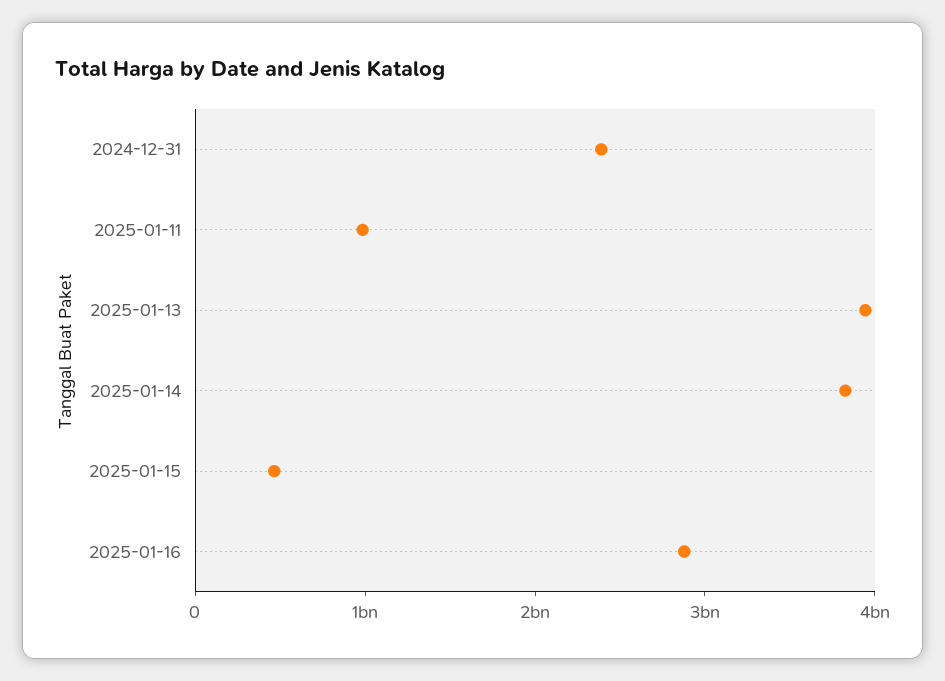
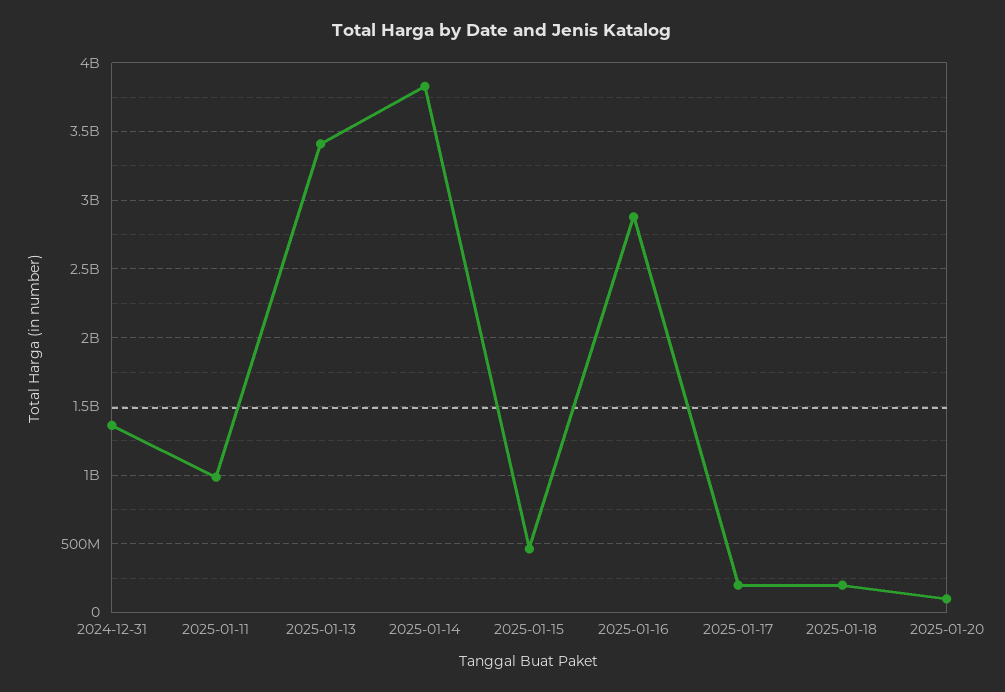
2024-12-31: 2400000000 -> 1350000000
2025-01-13: 4000000000 -> 3400000000
2025-01-17: none -> 200000000
2025-01-18: none -> 200000000
2025-01-20: none -> 100000000

